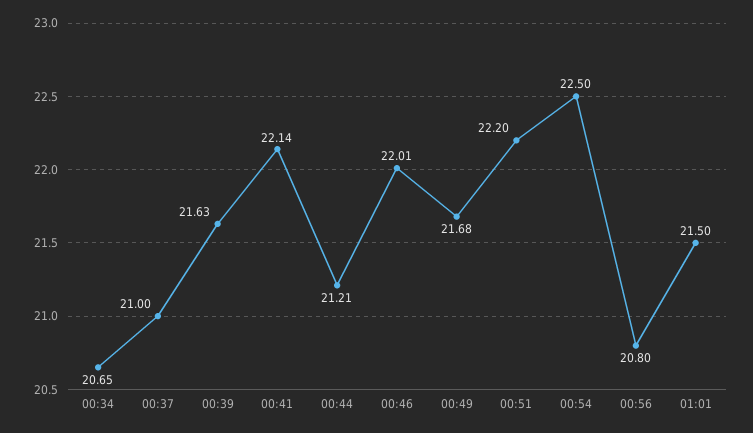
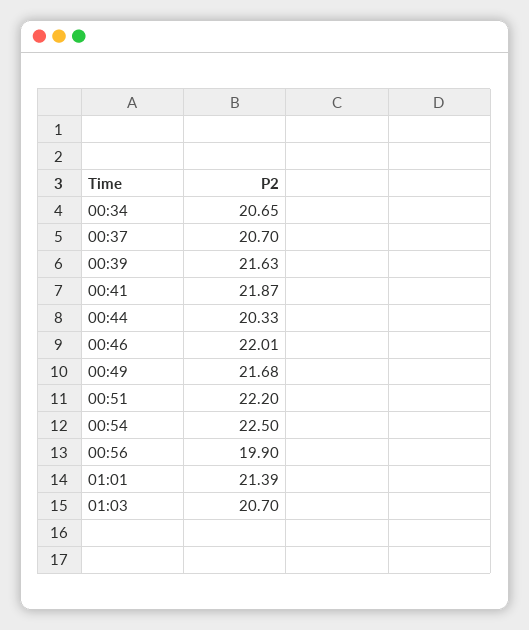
00:37: 21 -> 20.7
00:41: 22.14 -> 21.87
00:44: 21.21 -> 20.33
00:56: 20.8 -> 19.9
01:01: 21.5 -> 21.39
01:03: none -> 20.7

